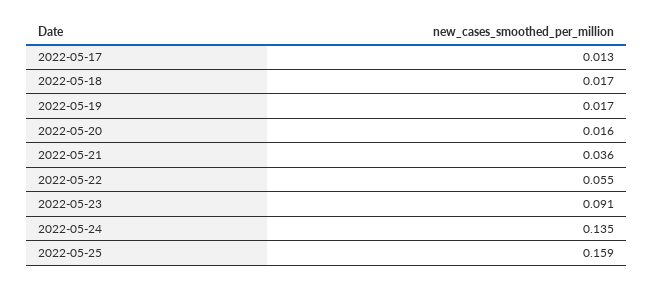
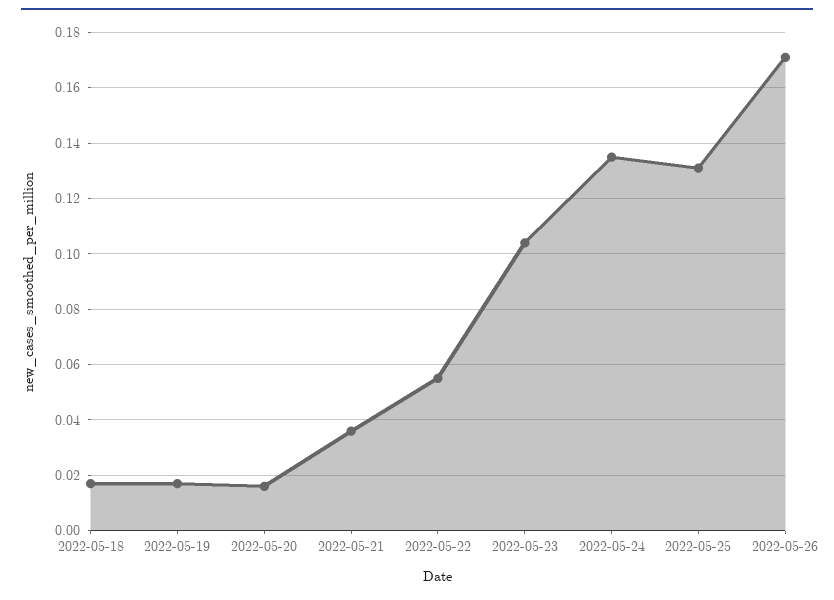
2022-05-17: 0.013 -> none
2022-05-23: 0.091 -> 0.105
2022-05-25: 0.159 -> 0.13
2022-05-26: none -> 0.17

